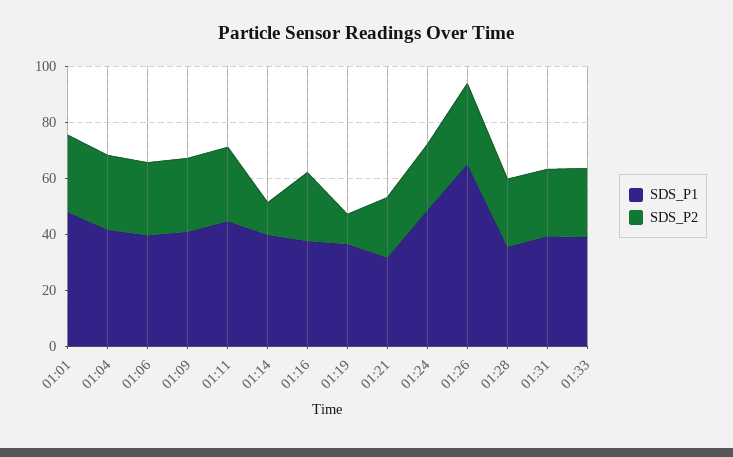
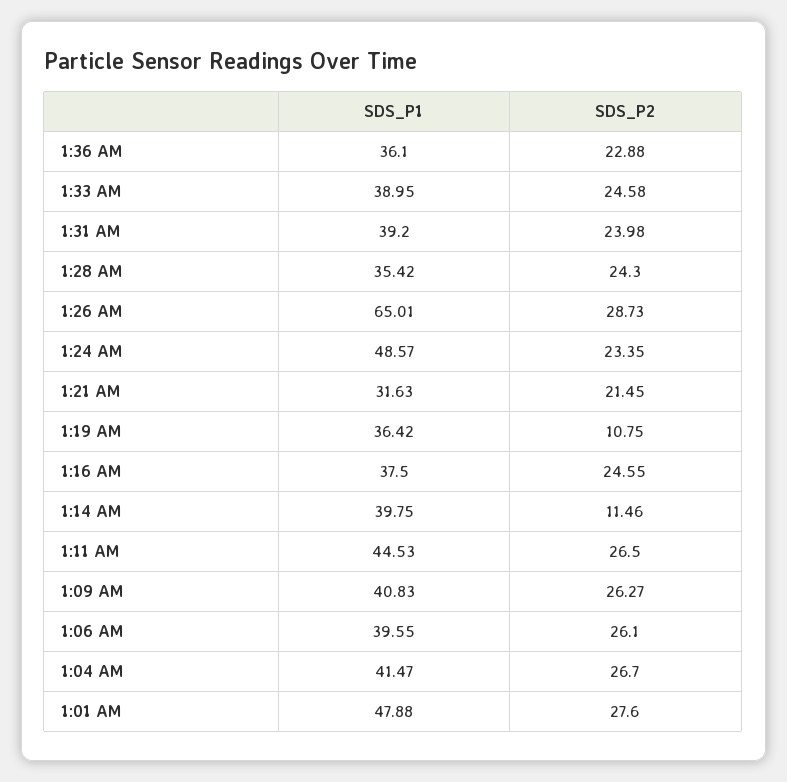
SDS_P1, 1:36 AM: none -> 36.1
SDS_P2, 1:36 AM: none -> 22.88

